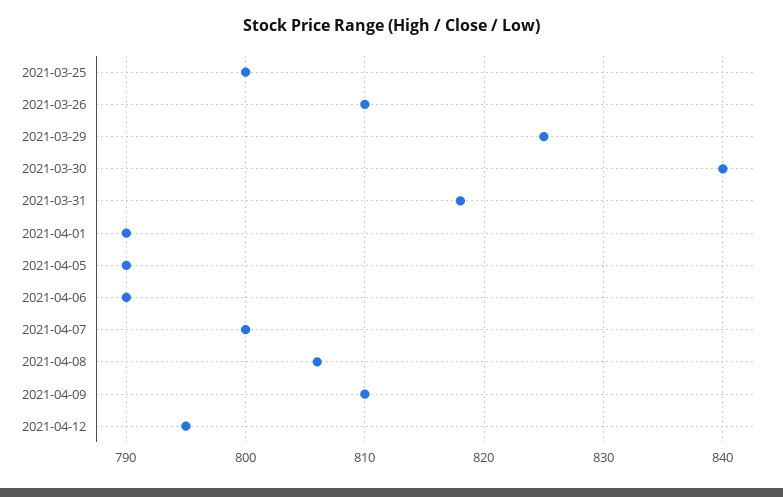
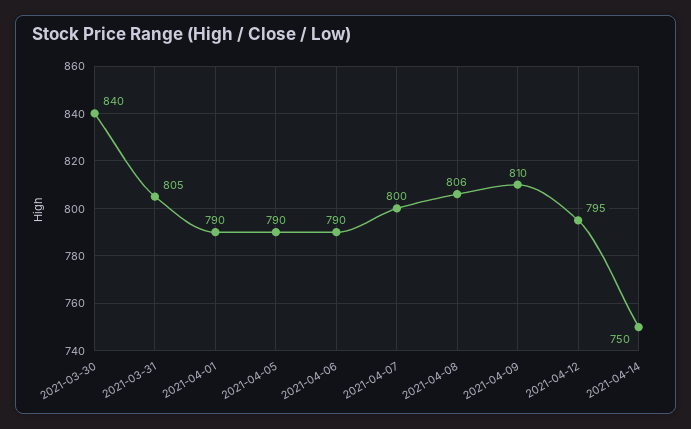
2021-03-25: 800 -> none
2021-03-26: 810 -> none
2021-03-29: 825 -> none
2021-03-31: 818 -> 805
2021-04-14: none -> 750

